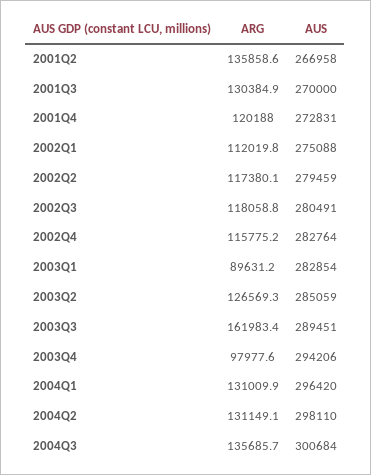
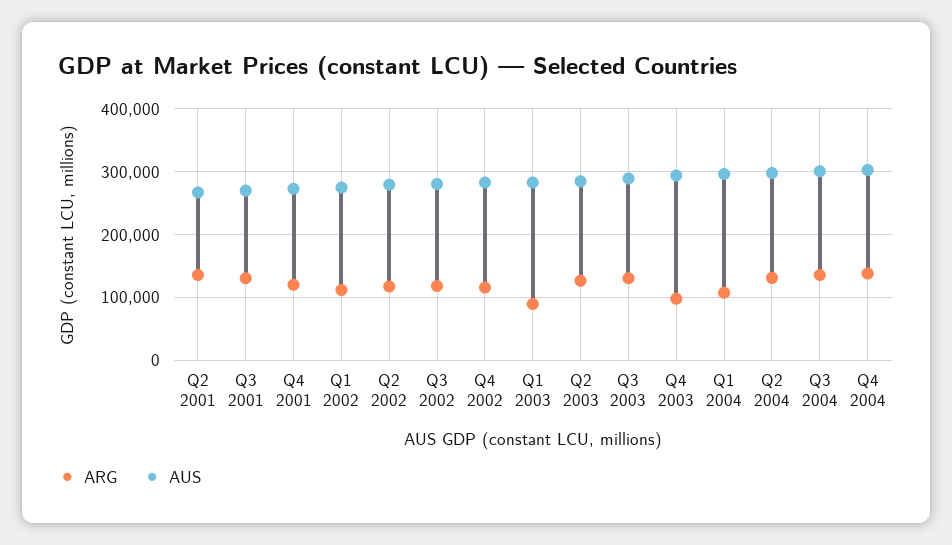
ARG, 2003Q3: 161983.4 -> 130000
ARG, 2004Q1: 131009.9 -> 110000
ARG, Q4 2004: none -> 140000
AUS, Q4 2004: none -> 300000

